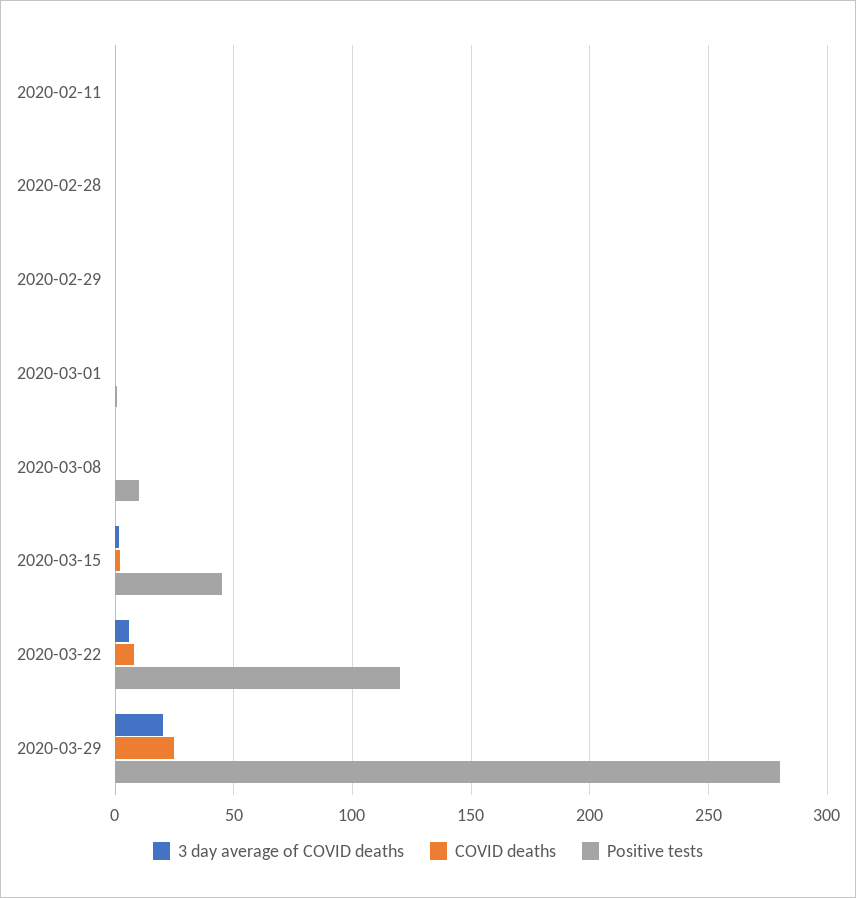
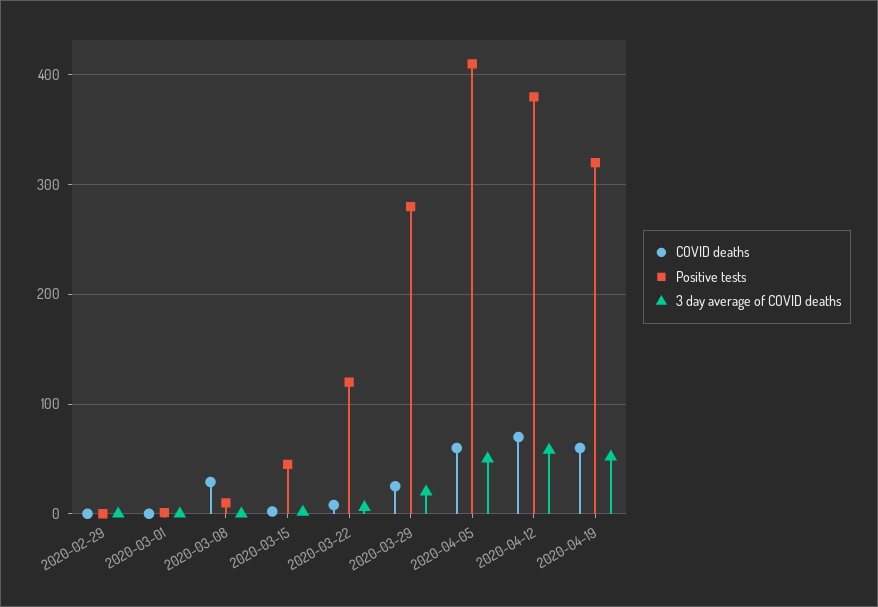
3 day average of COVID deaths, 2020-02-11: 0 -> none
COVID deaths, 2020-02-11: 0 -> none
Positive tests, 2020-02-11: 0 -> none
3 day average of COVID deaths, 2020-02-28: 0 -> none
COVID deaths, 2020-02-28: 0 -> none
Positive tests, 2020-02-28: 0 -> none
COVID deaths, 2020-03-08: 0 -> 30
COVID deaths, 2020-04-05: none -> 60
Positive tests, 2020-04-05: none -> 410
3 day average of COVID deaths, 2020-04-05: none -> 50
COVID deaths, 2020-04-12: none -> 70
Positive tests, 2020-04-12: none -> 380
3 day average of COVID deaths, 2020-04-12: none -> 60
COVID deaths, 2020-04-19: none -> 60
Positive tests, 2020-04-19: none -> 320
3 day average of COVID deaths, 2020-04-19: none -> 50

